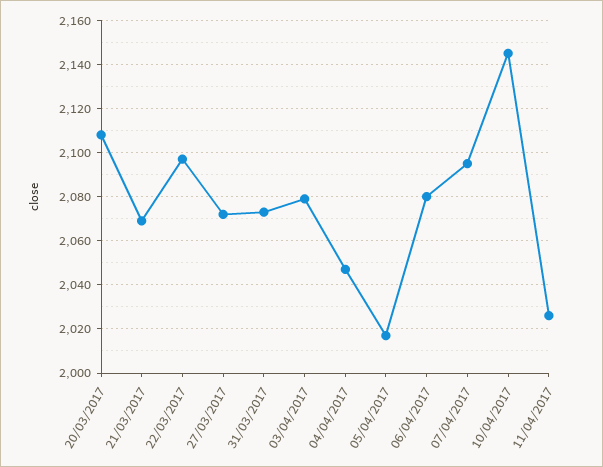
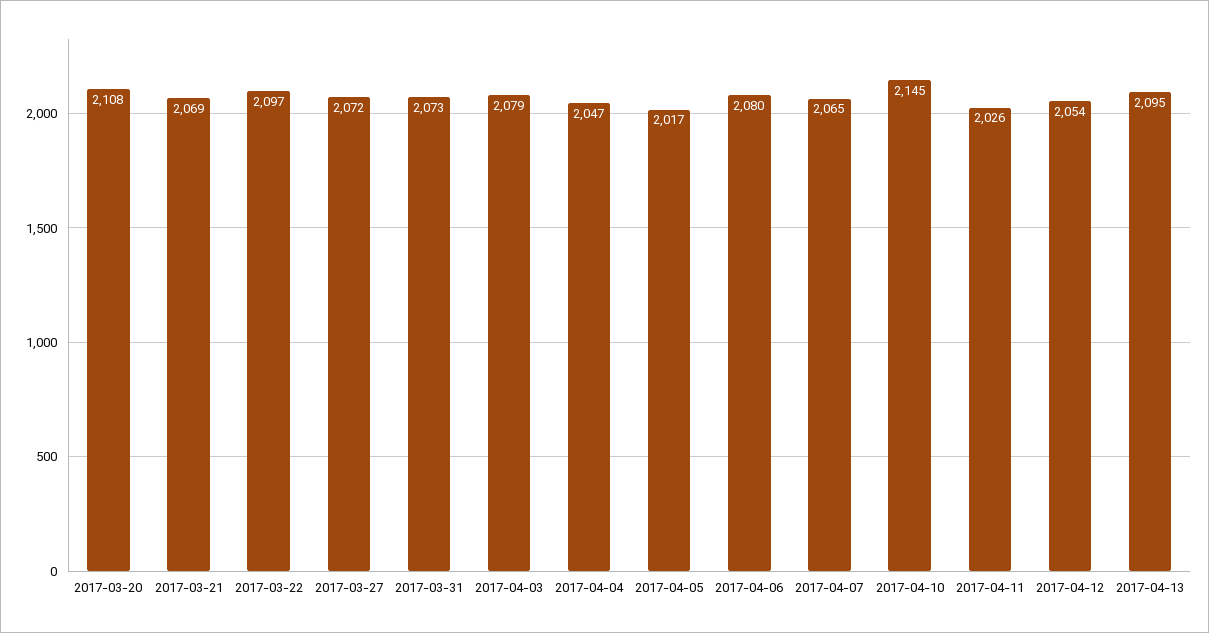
07/04/2017: 2095 -> 2065
2017-04-12: none -> 2054
2017-04-13: none -> 2095

